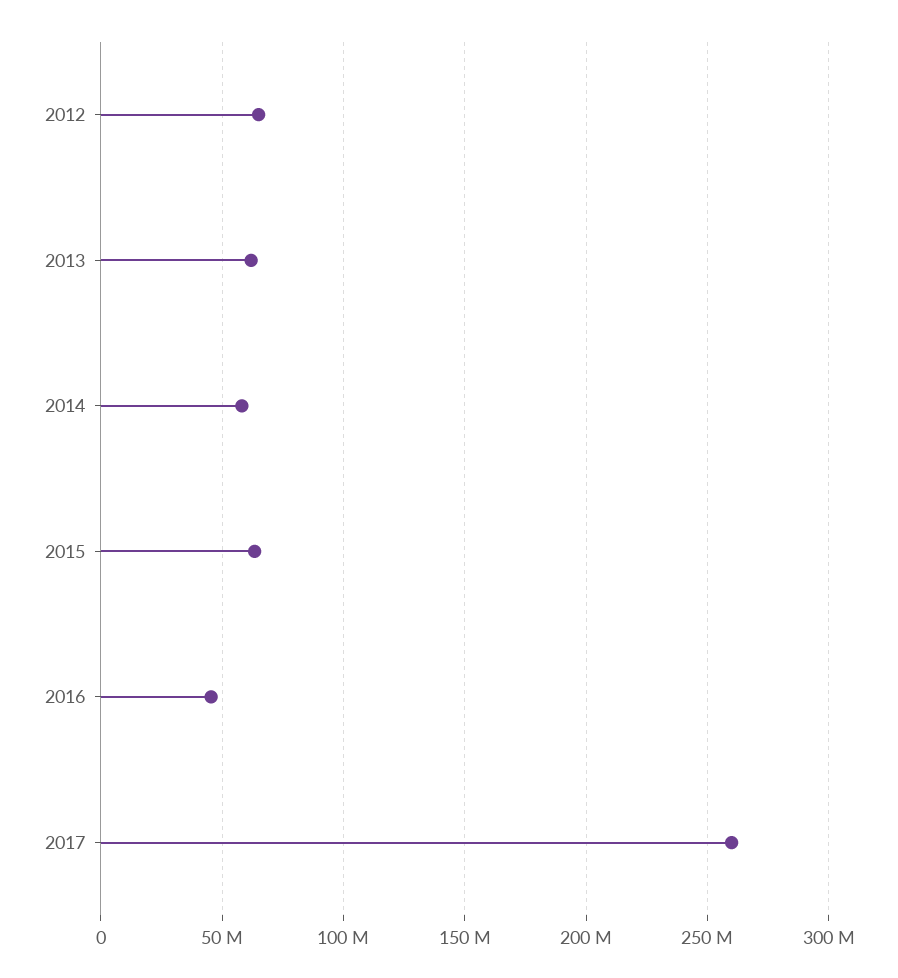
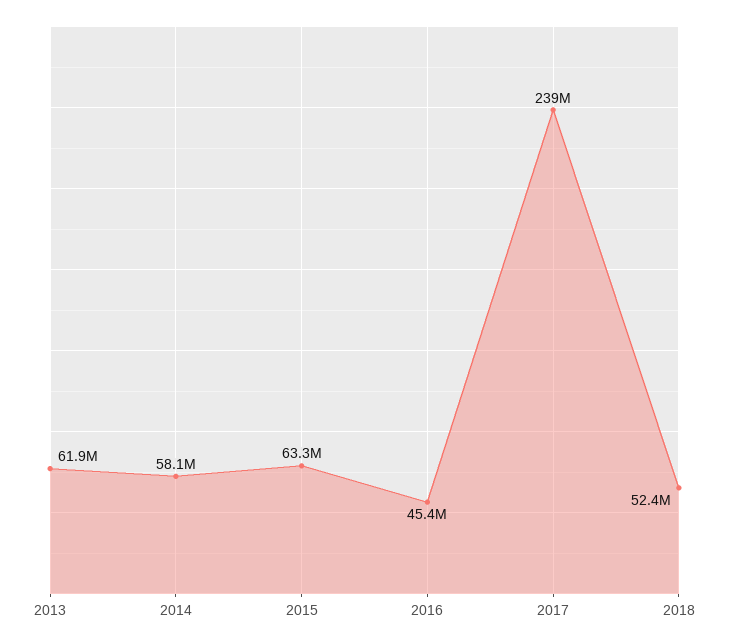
2012: 65000000 -> none
2017: 260000000 -> 239000000
2018: none -> 52400000

